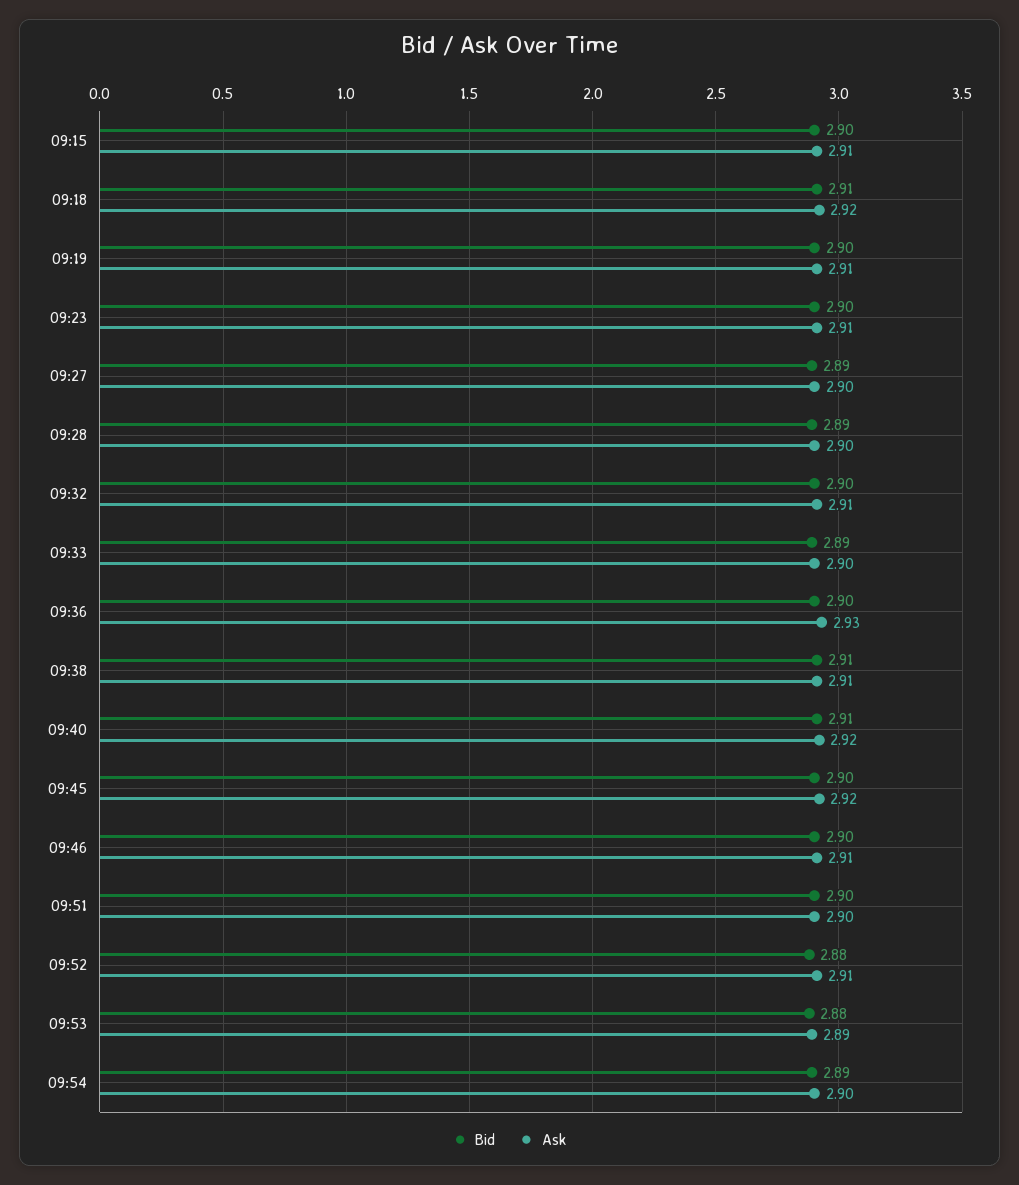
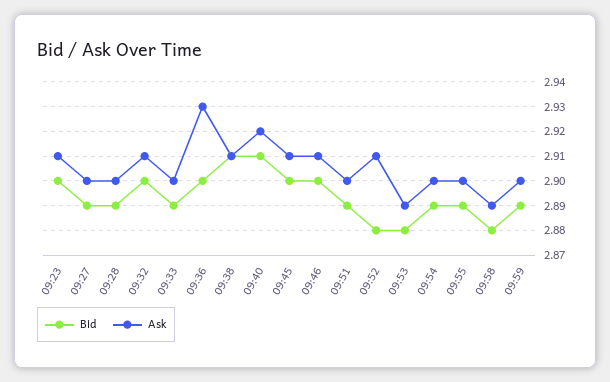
Bid, 09:15: 2.9 -> none
Ask, 09:15: 2.91 -> none
Bid, 09:18: 2.91 -> none
Ask, 09:18: 2.92 -> none
Bid, 09:19: 2.9 -> none
Ask, 09:19: 2.91 -> none
Ask, 09:45: 2.92 -> 2.91
Bid, 09:51: 2.9 -> 2.89
Bid, 09:55: none -> 2.89
Ask, 09:55: none -> 2.9
Bid, 09:58: none -> 2.88
Ask, 09:58: none -> 2.89
Bid, 09:59: none -> 2.89
Ask, 09:59: none -> 2.9

